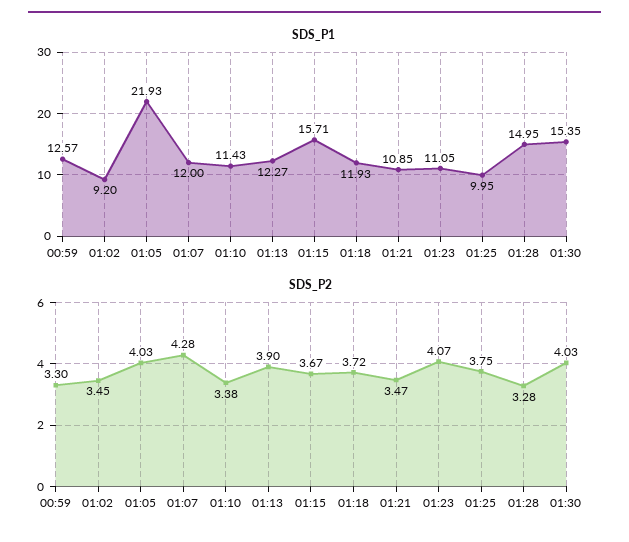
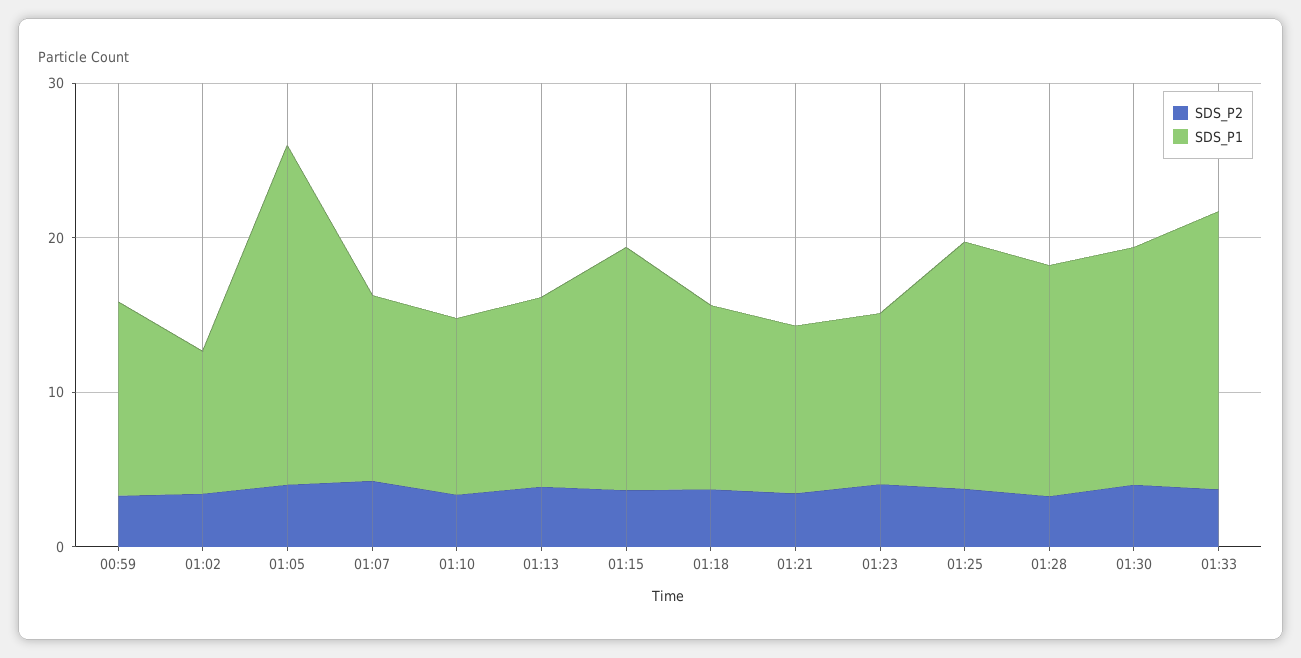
SDS_P1, 01:25: 9.95 -> 16
SDS_P2, 01:33: none -> 4
SDS_P1, 01:33: none -> 18

